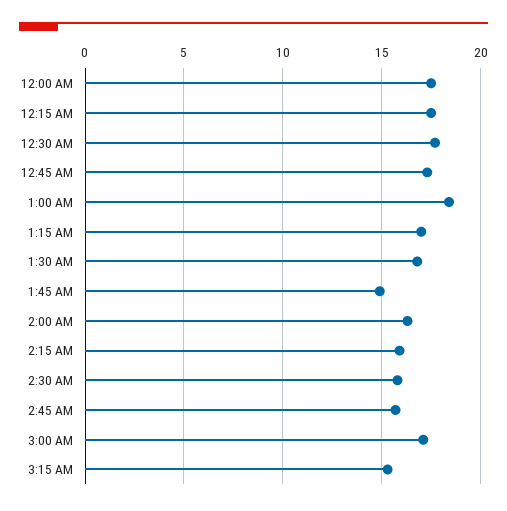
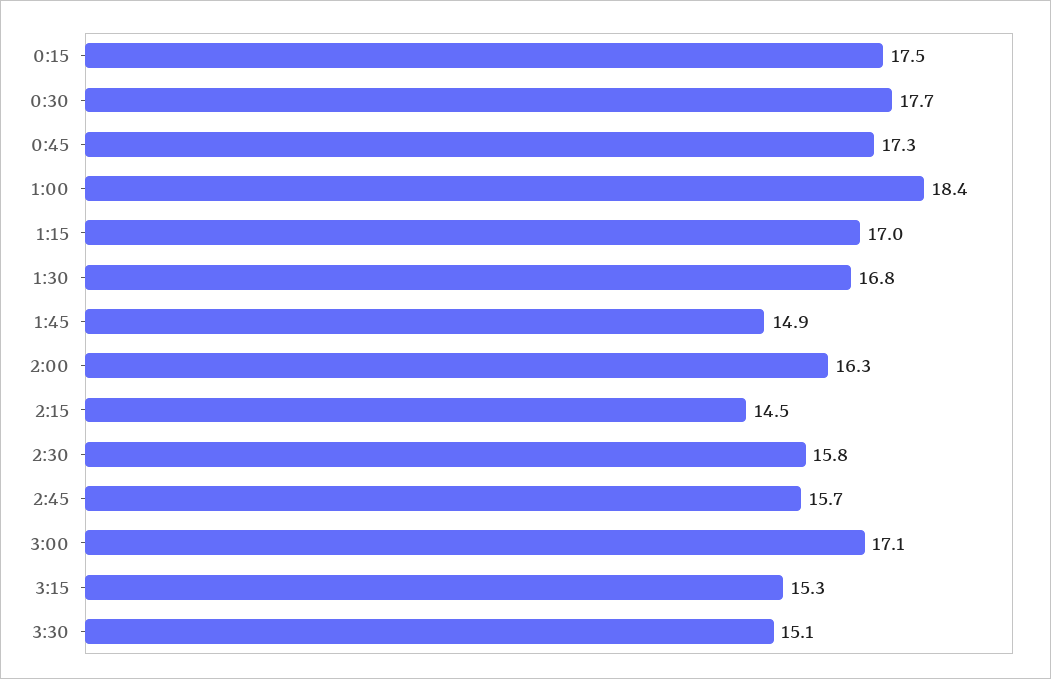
12:00 AM: 17.5 -> none
2:15 AM: 16 -> 14.5
3:30: none -> 15.1

